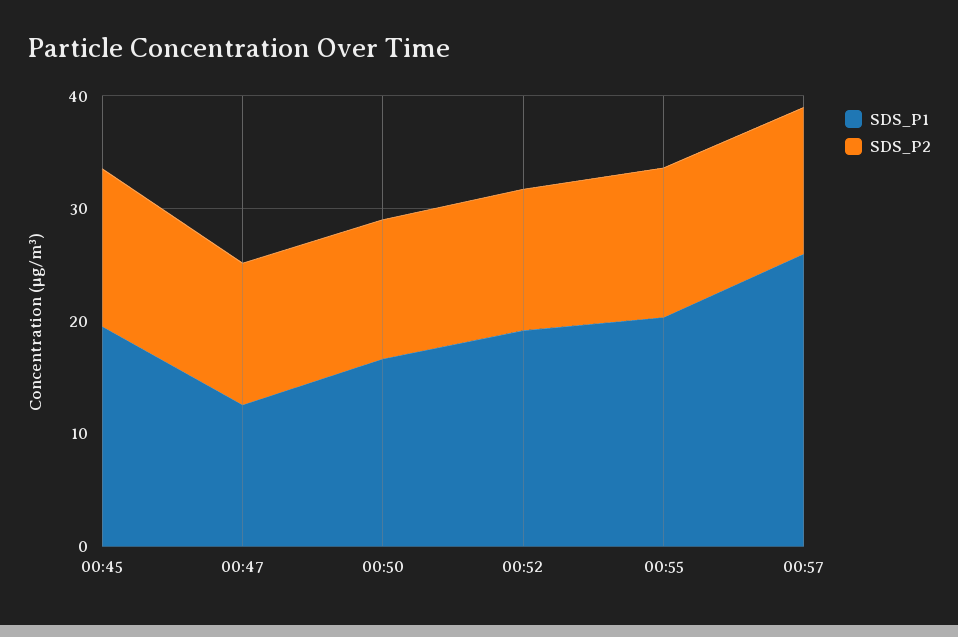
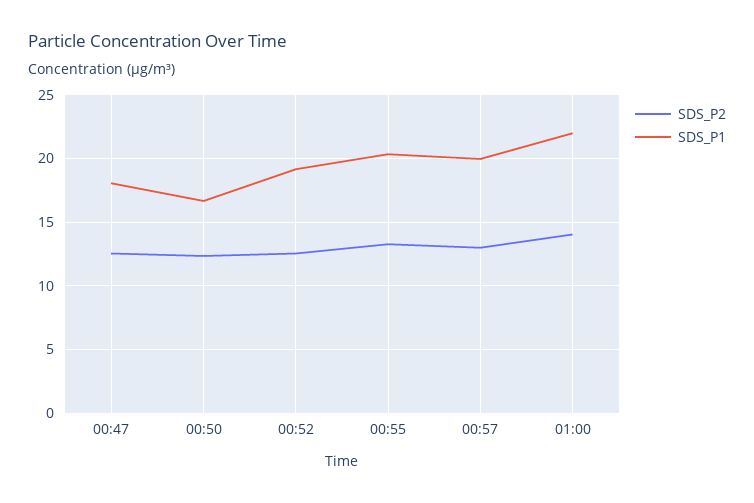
SDS_P1, 00:45: 20 -> none
SDS_P2, 00:45: 14 -> none
SDS_P1, 00:47: 12 -> 18
SDS_P1, 00:57: 26 -> 20
SDS_P2, 01:00: none -> 14
SDS_P1, 01:00: none -> 22

